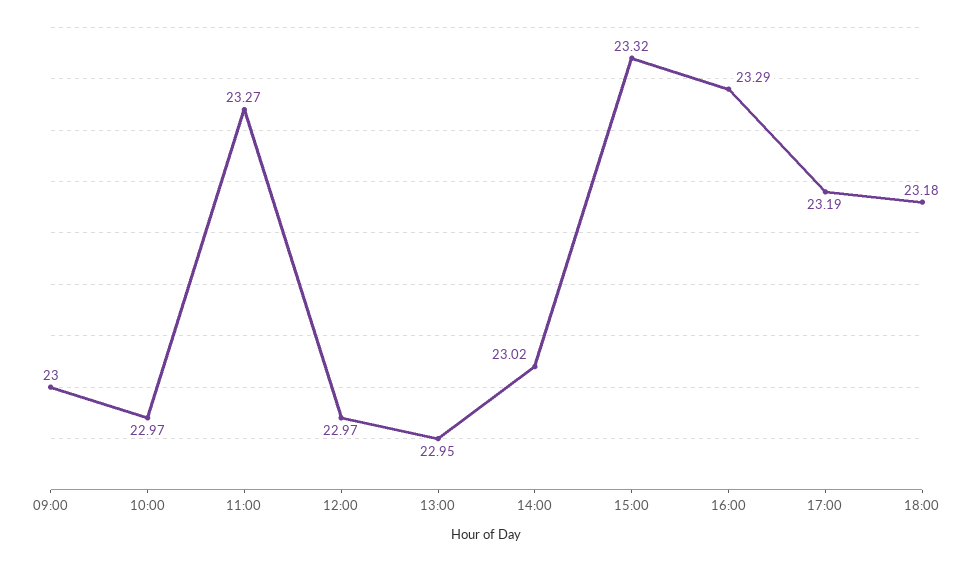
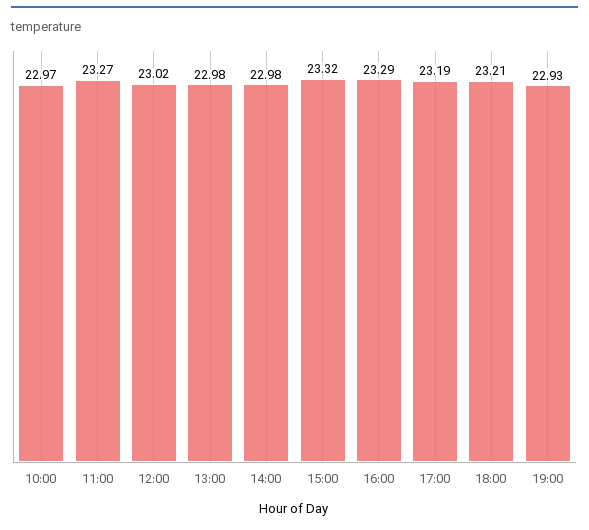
09:00: 23 -> none
12:00: 22.97 -> 23.02
13:00: 22.95 -> 22.98
14:00: 23.02 -> 22.98
18:00: 23.18 -> 23.21
19:00: none -> 22.93

